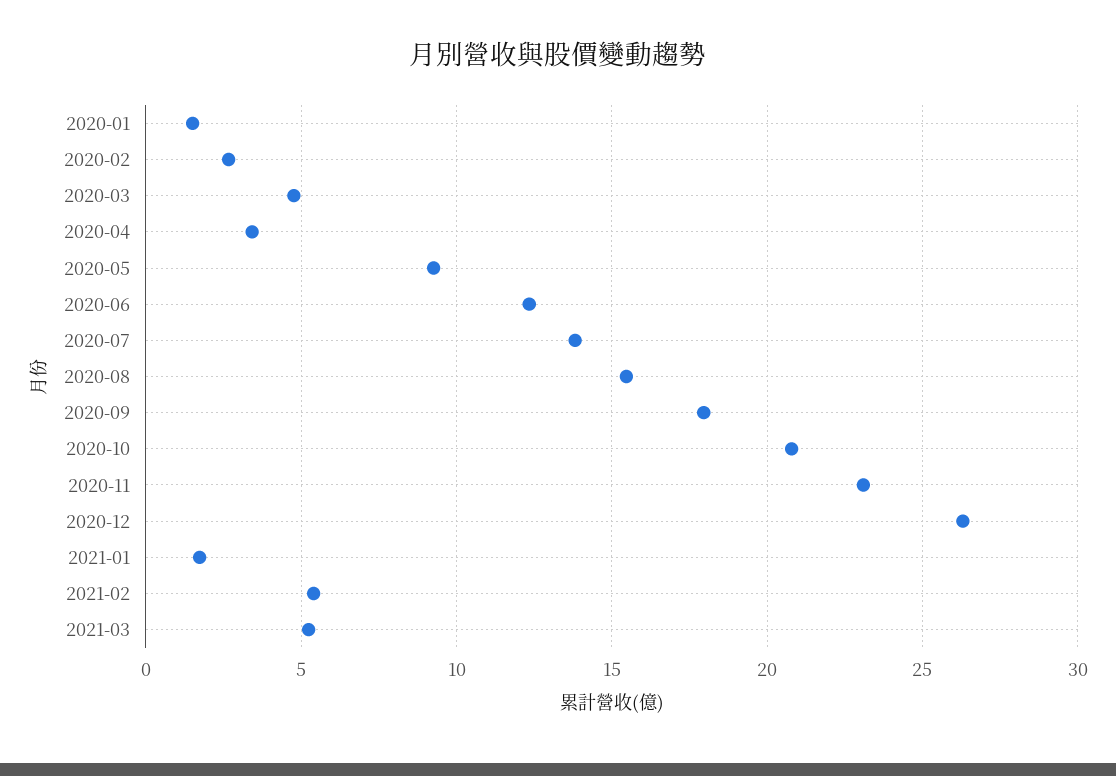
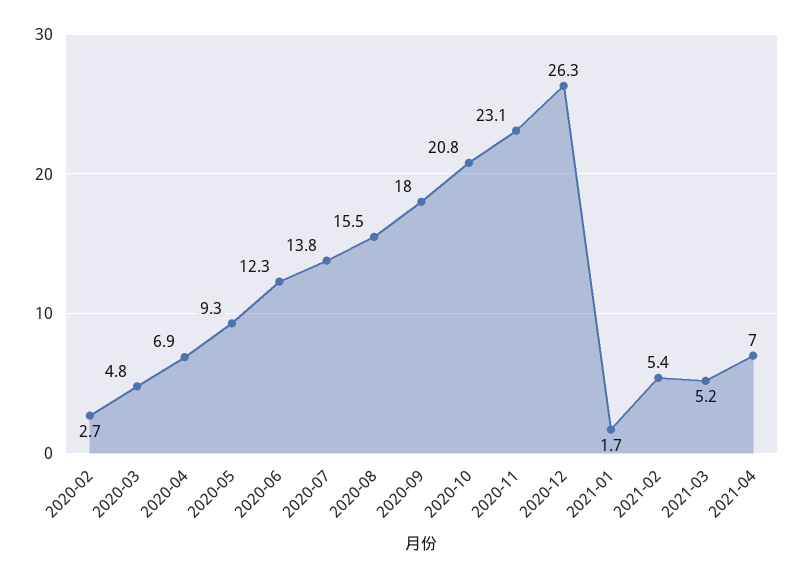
2020-01: 1.5 -> none
2020-04: 3.5 -> 6.9
2021-04: none -> 7

